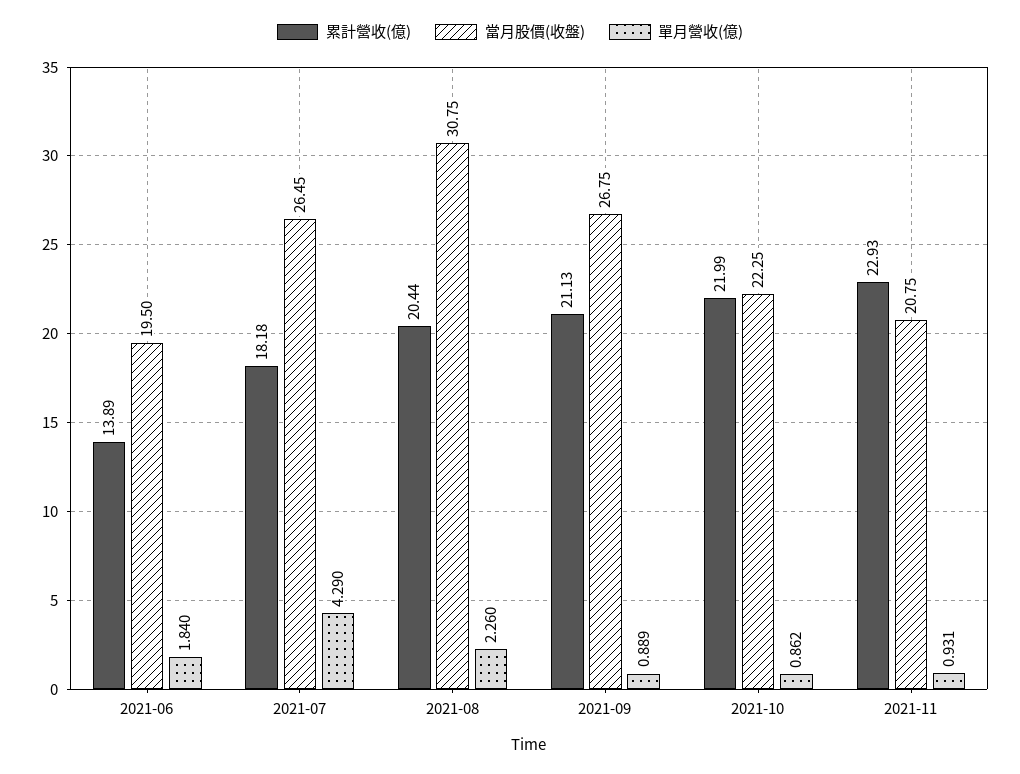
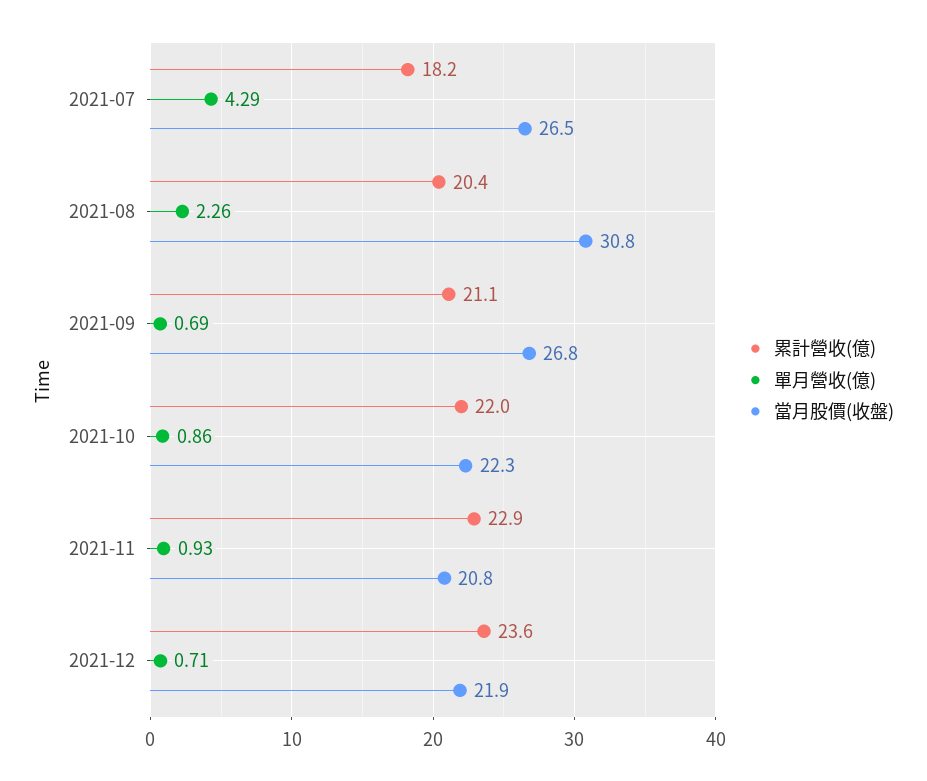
累計營收(億), 2021-06: 13.89 -> none
當月股價(收盤), 2021-06: 19.5 -> none
單月營收(億), 2021-06: 1.84 -> none
單月營收(億), 2021-09: 0.889 -> 0.69
累計營收(億), 2021-12: none -> 23.6
單月營收(億), 2021-12: none -> 0.71
當月股價(收盤), 2021-12: none -> 21.9

